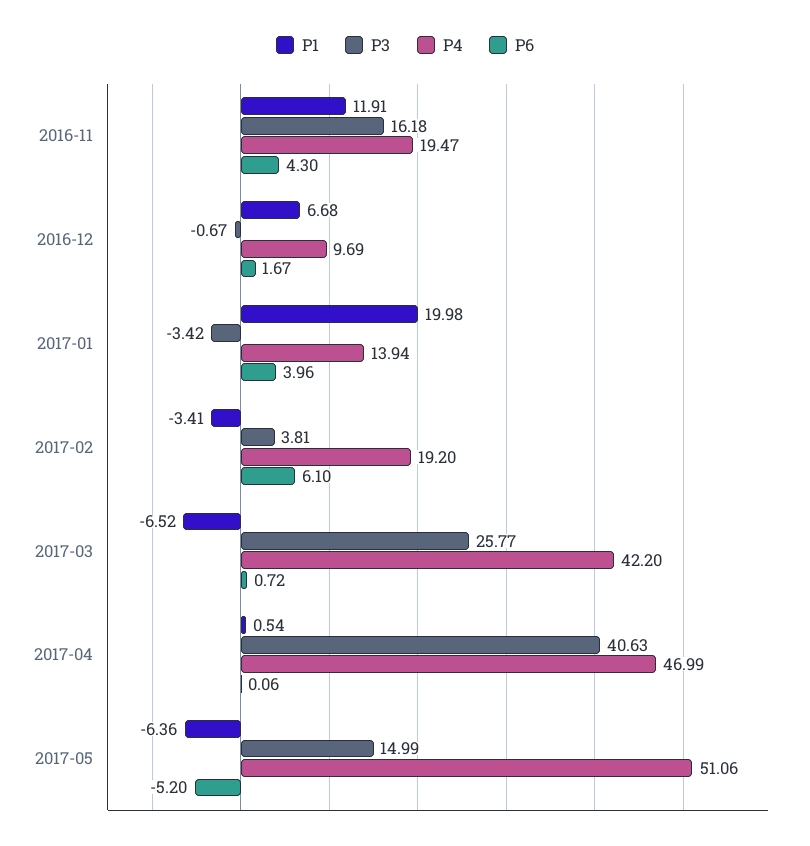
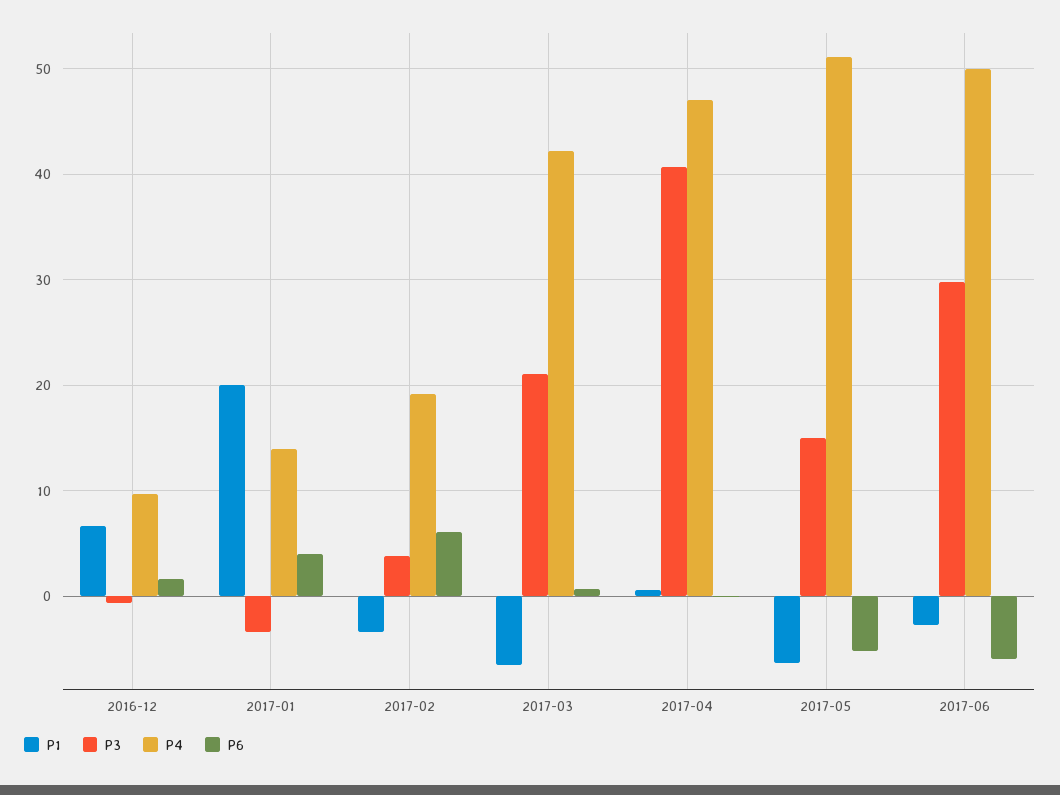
P1, 2016-11: 11.91 -> none
P3, 2016-11: 16.18 -> none
P4, 2016-11: 19.47 -> none
P6, 2016-11: 4.3 -> none
P3, 2017-03: 25.77 -> 21
P1, 2017-06: none -> -3
P3, 2017-06: none -> 30
P4, 2017-06: none -> 50
P6, 2017-06: none -> -6

